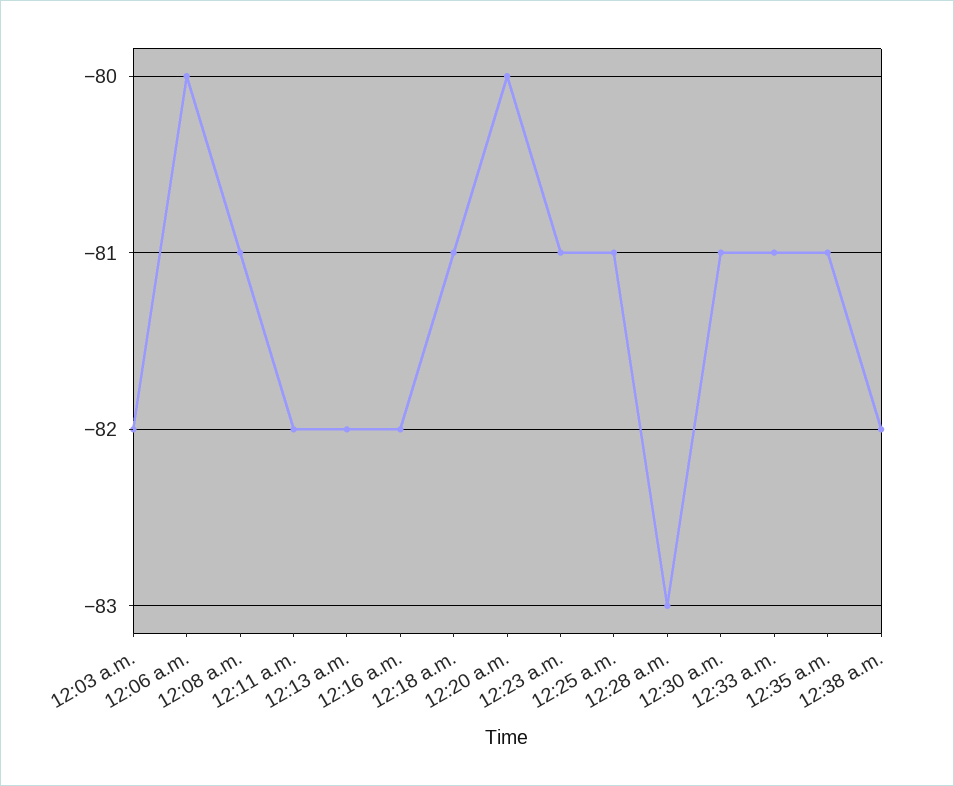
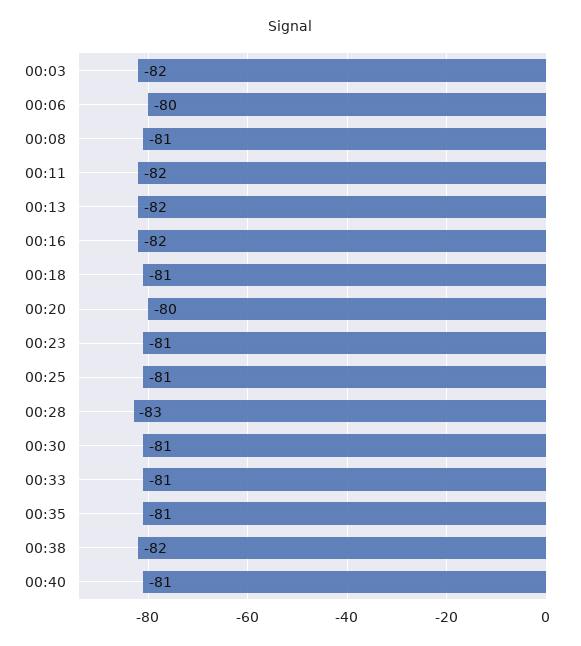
00:40: none -> -81

